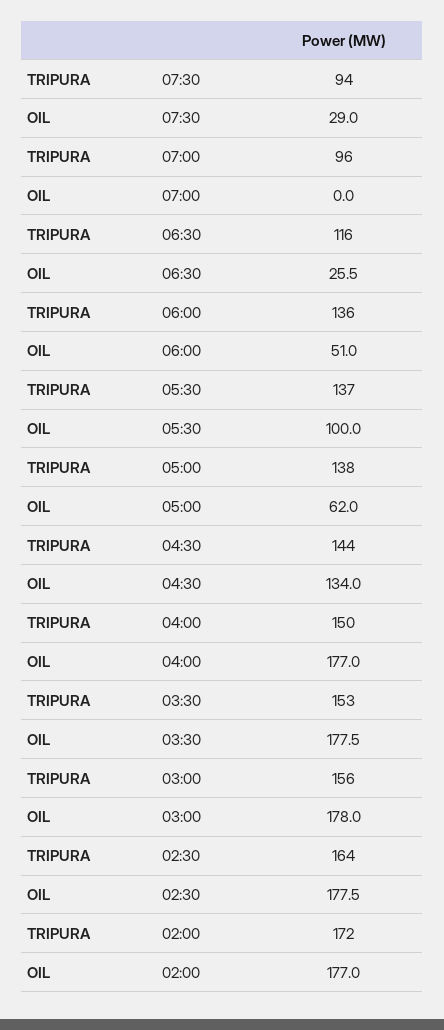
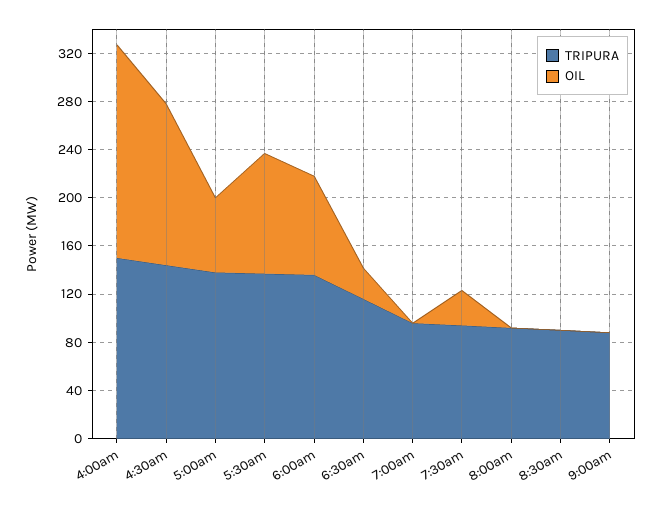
OIL, 06:00: 51 -> 80
TRIPURA, 03:30: 153 -> none
OIL, 03:30: 177.5 -> none
TRIPURA, 03:00: 156 -> none
OIL, 03:00: 178 -> none
TRIPURA, 02:30: 164 -> none
OIL, 02:30: 177.5 -> none
TRIPURA, 02:00: 172 -> none
OIL, 02:00: 177 -> none
TRIPURA, 8:00am: none -> 90
OIL, 8:00am: none -> 0
TRIPURA, 8:30am: none -> 90
OIL, 8:30am: none -> 0
TRIPURA, 9:00am: none -> 90
OIL, 9:00am: none -> 0

